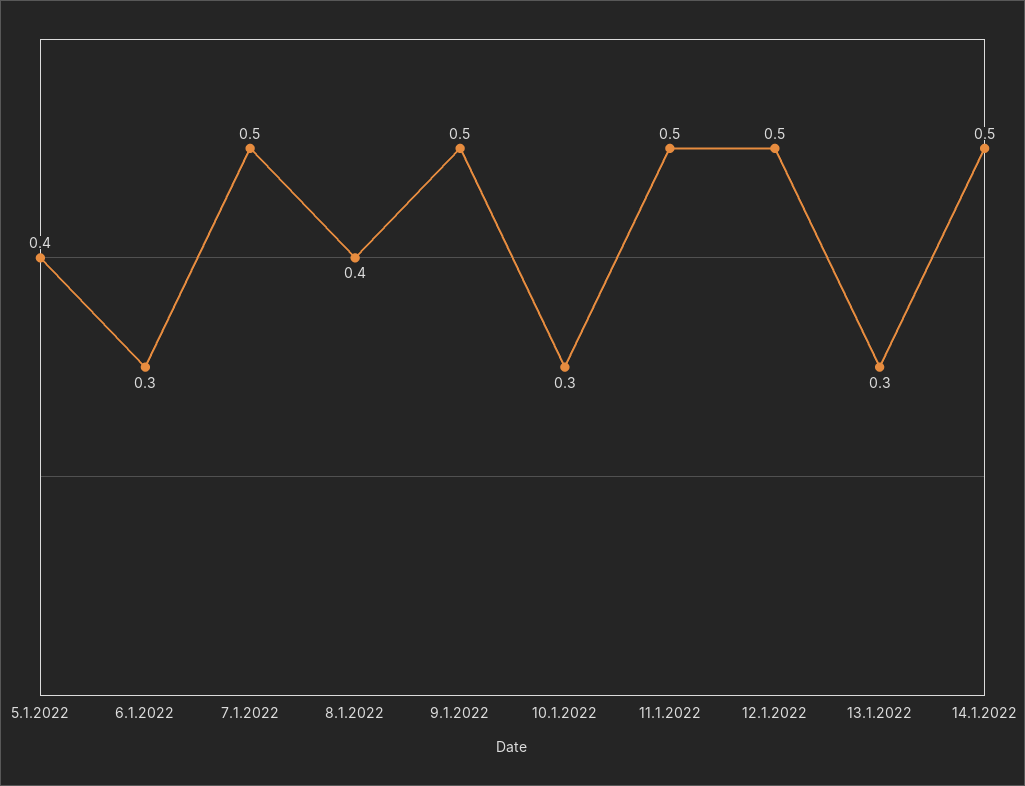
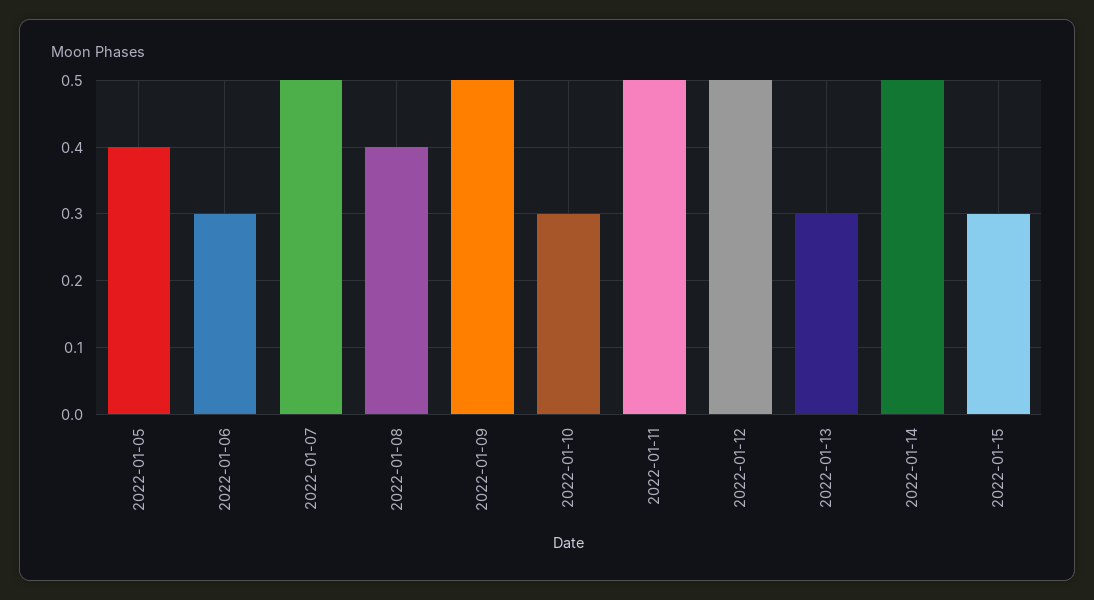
2022-01-15: none -> 0.3

